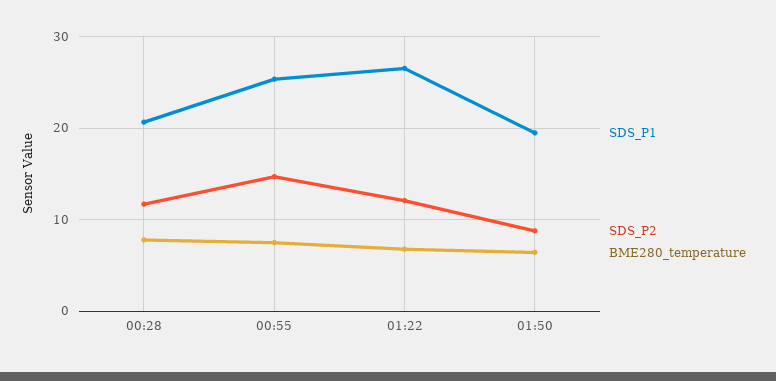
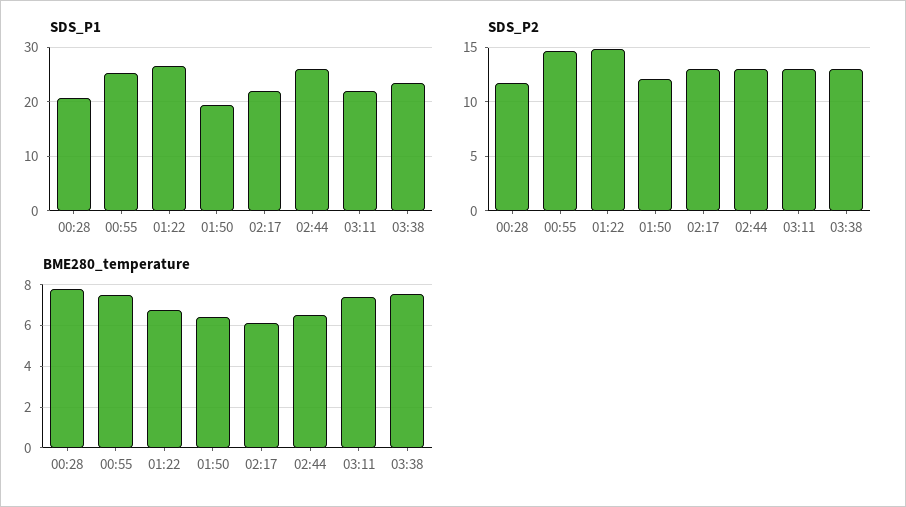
SDS_P2, 01:22: 12 -> 15
SDS_P2, 01:50: 9 -> 12
SDS_P1, 02:17: none -> 22
SDS_P1, 02:44: none -> 26
SDS_P1, 03:11: none -> 22
SDS_P1, 03:38: none -> 24
SDS_P2, 02:17: none -> 13
SDS_P2, 02:44: none -> 13
SDS_P2, 03:11: none -> 13
SDS_P2, 03:38: none -> 13
BME280_temperature, 02:17: none -> 6
BME280_temperature, 02:44: none -> 6.5
BME280_temperature, 03:11: none -> 7.5
BME280_temperature, 03:38: none -> 7.5

